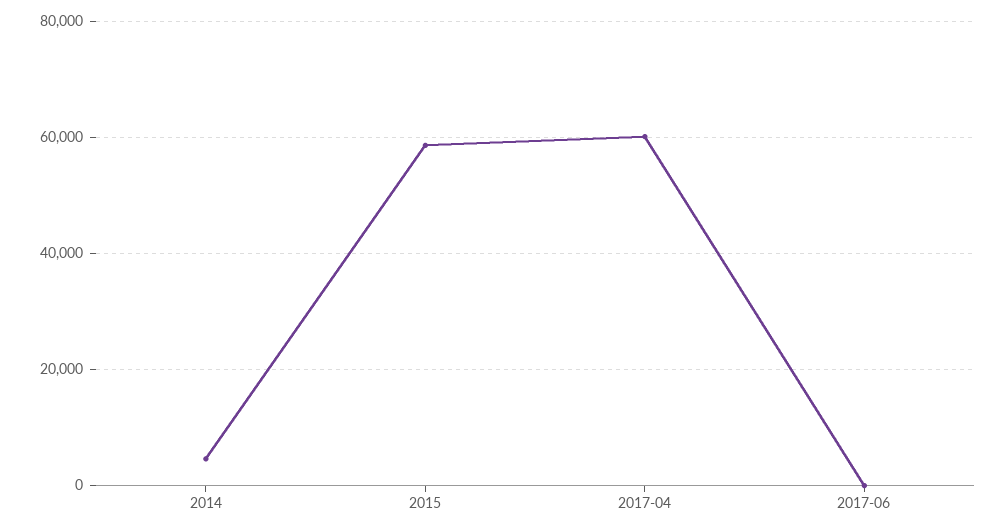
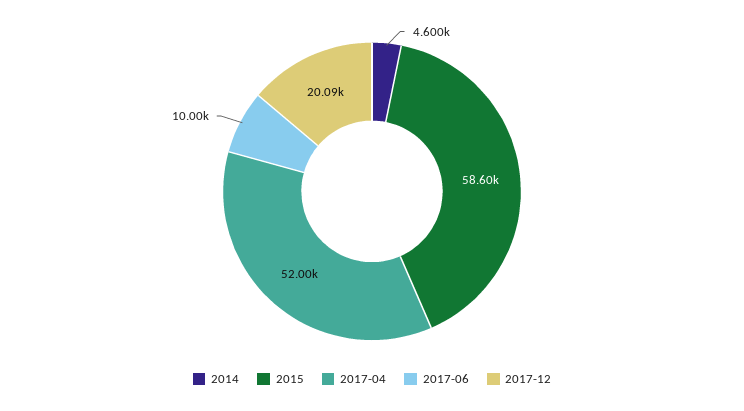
2017-04: 60000 -> 52000
2017-06: 0 -> 10000
2017-12: none -> 20090

